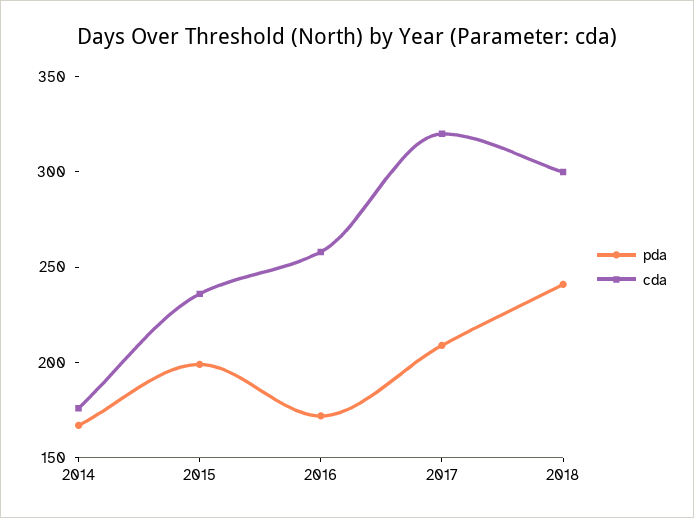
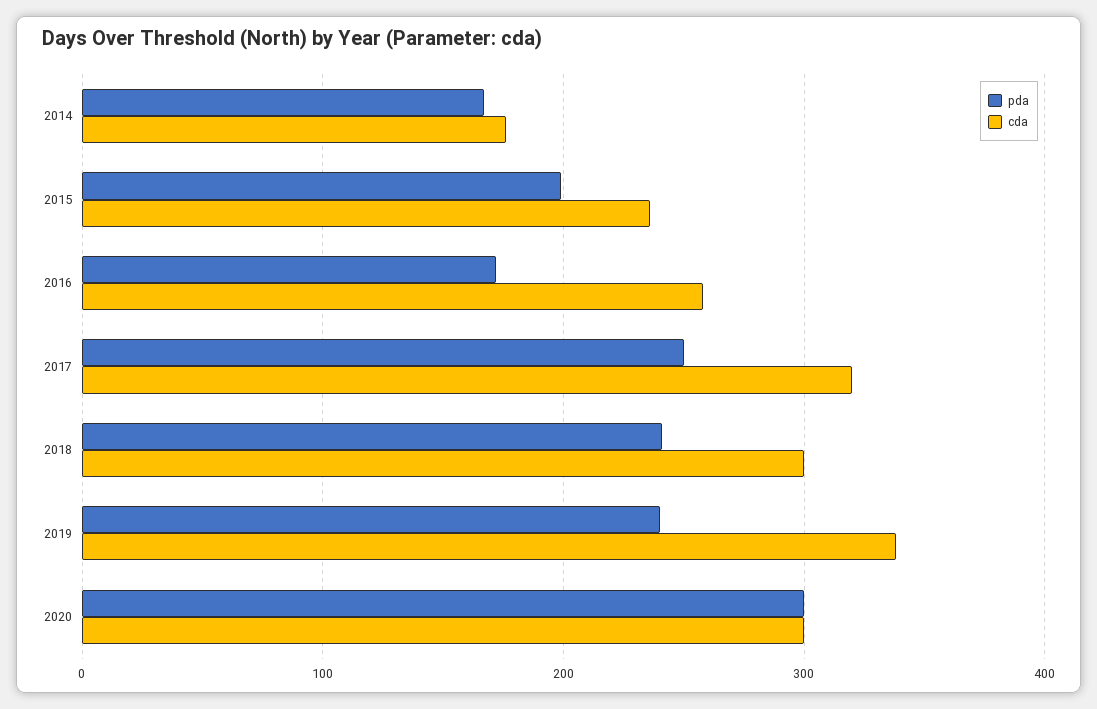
pda, 2017: 210 -> 250
pda, 2019: none -> 240
cda, 2019: none -> 340
pda, 2020: none -> 300
cda, 2020: none -> 300

